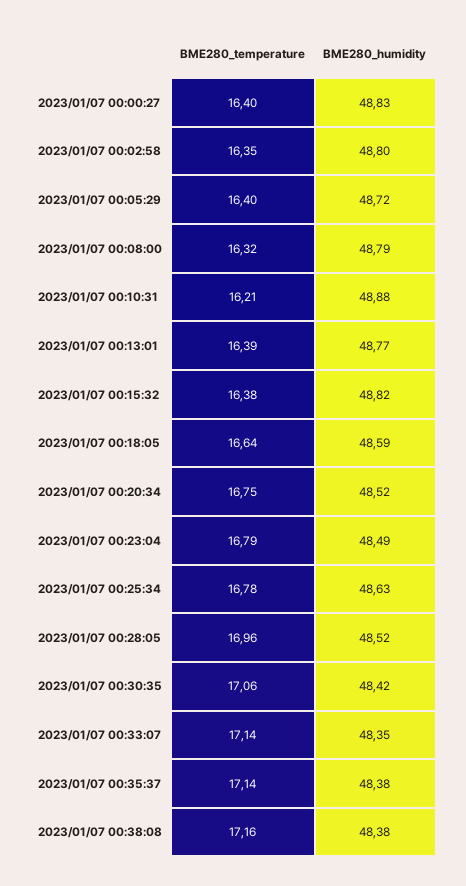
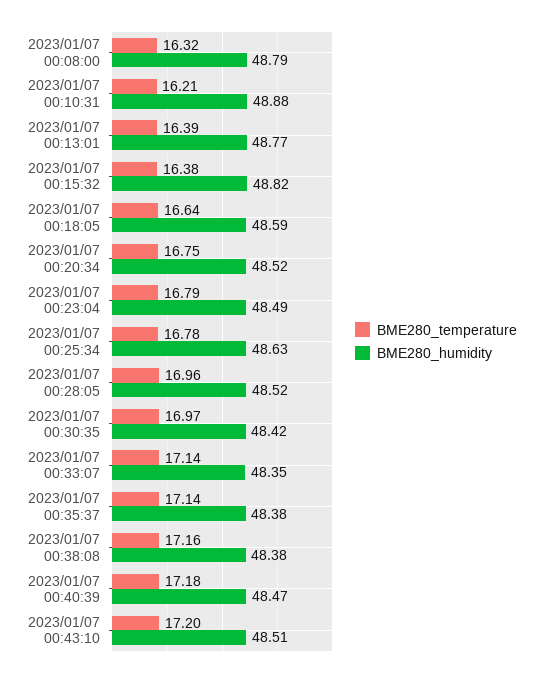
BME280_temperature, 2023/01/07 00:00:27: 16.4 -> none
BME280_humidity, 2023/01/07 00:00:27: 48.83 -> none
BME280_temperature, 2023/01/07 00:02:58: 16.35 -> none
BME280_humidity, 2023/01/07 00:02:58: 48.8 -> none
BME280_temperature, 2023/01/07 00:05:29: 16.4 -> none
BME280_humidity, 2023/01/07 00:05:29: 48.72 -> none
BME280_temperature, 2023/01/07 00:30:35: 17.06 -> 16.97
BME280_temperature, 2023/01/07 00:40:39: none -> 17.18
BME280_humidity, 2023/01/07 00:40:39: none -> 48.47
BME280_temperature, 2023/01/07 00:43:10: none -> 17.2
BME280_humidity, 2023/01/07 00:43:10: none -> 48.51

